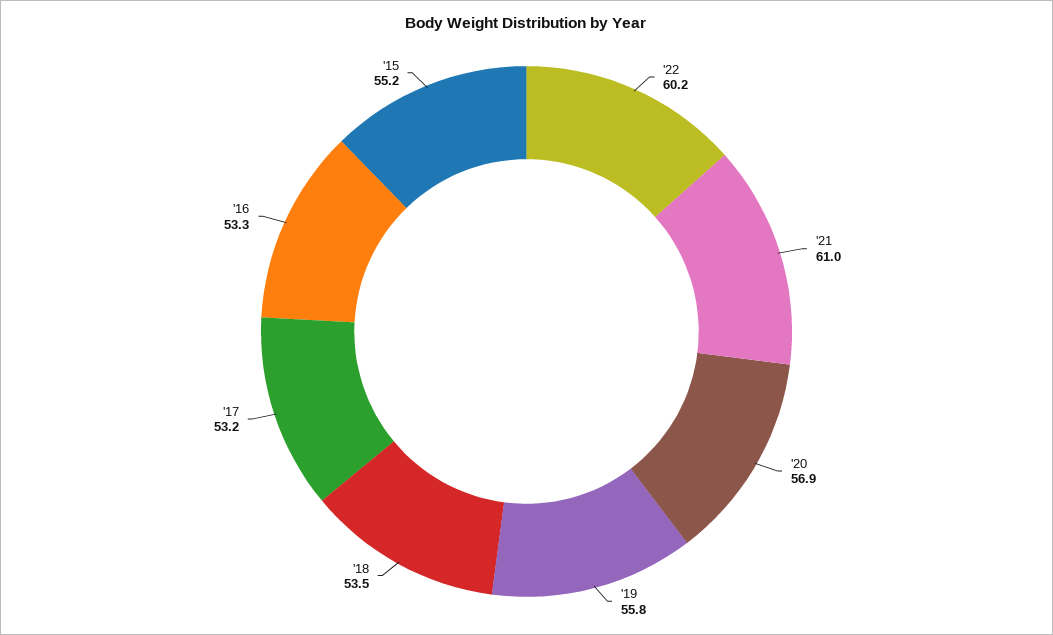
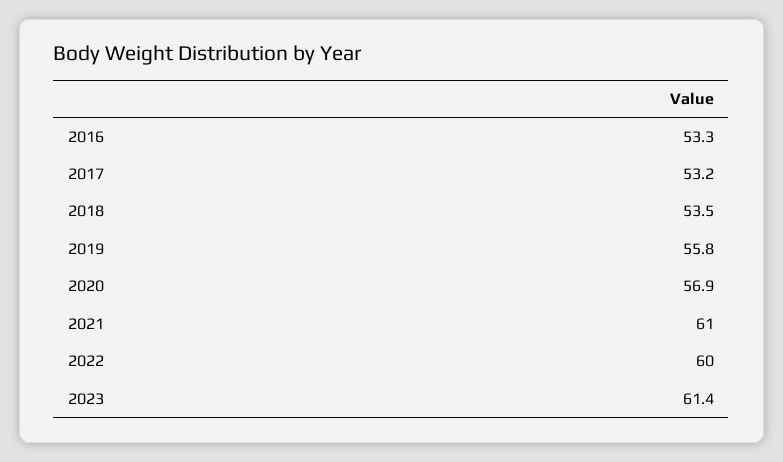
'22: 60.2 -> 60
'15: 55.2 -> none
2023: none -> 61.4

